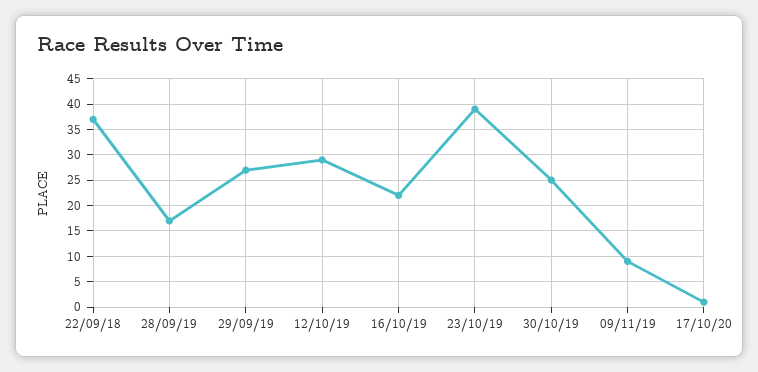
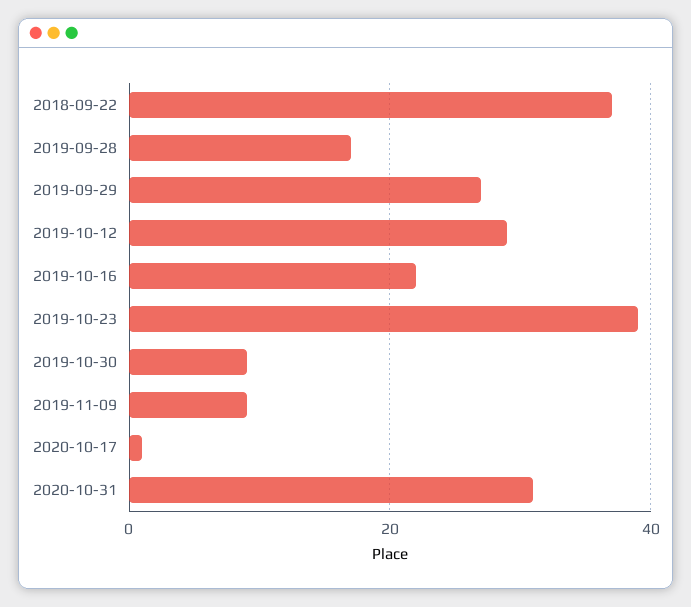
30/10/19: 25 -> 10
2020-10-31: none -> 30

